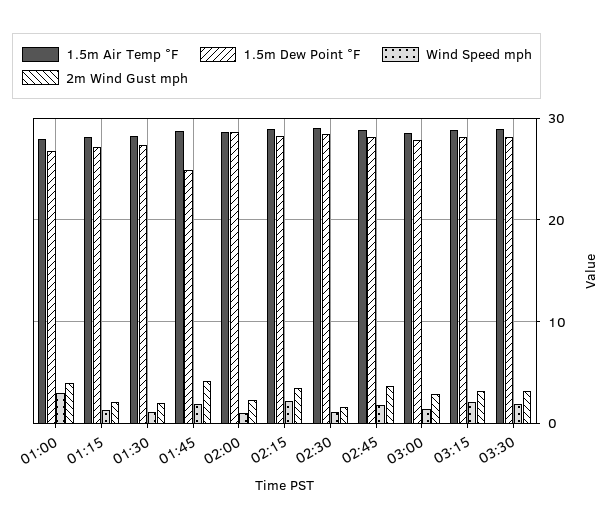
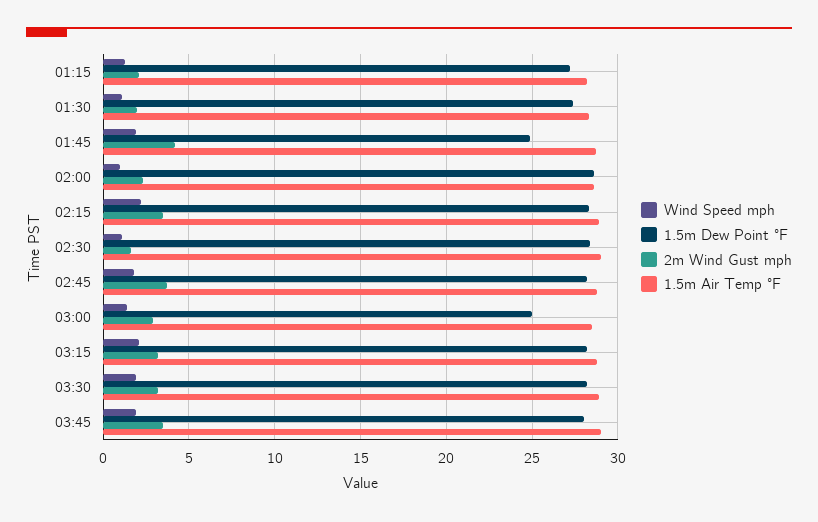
1.5m Air Temp °F, 01:00: 28 -> none
1.5m Dew Point °F, 01:00: 27 -> none
Wind Speed mph, 01:00: 3 -> none
2m Wind Gust mph, 01:00: 4 -> none
1.5m Dew Point °F, 03:00: 28 -> 25
Wind Speed mph, 03:45: none -> 2
1.5m Dew Point °F, 03:45: none -> 28
2m Wind Gust mph, 03:45: none -> 3.5
1.5m Air Temp °F, 03:45: none -> 29

